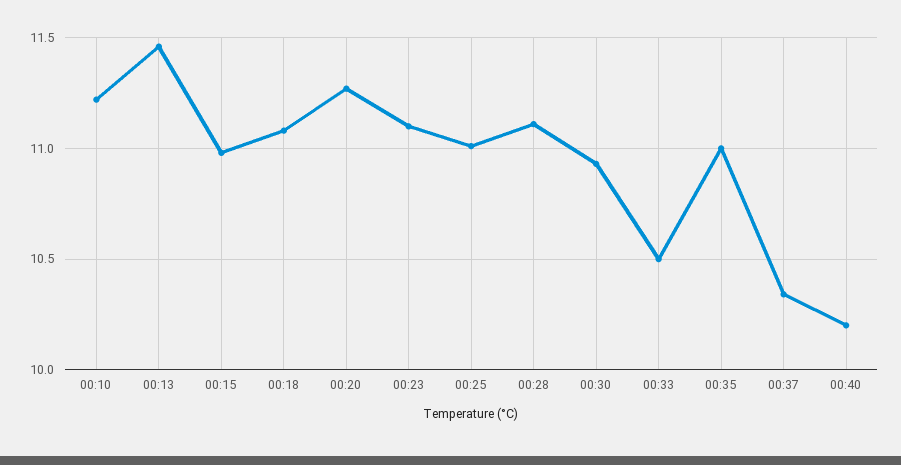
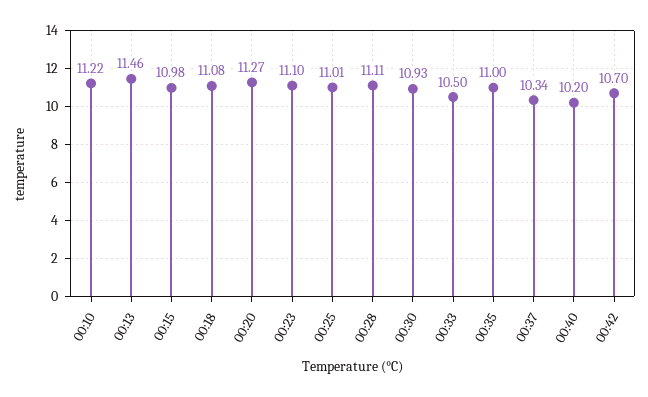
00:42: none -> 10.7

